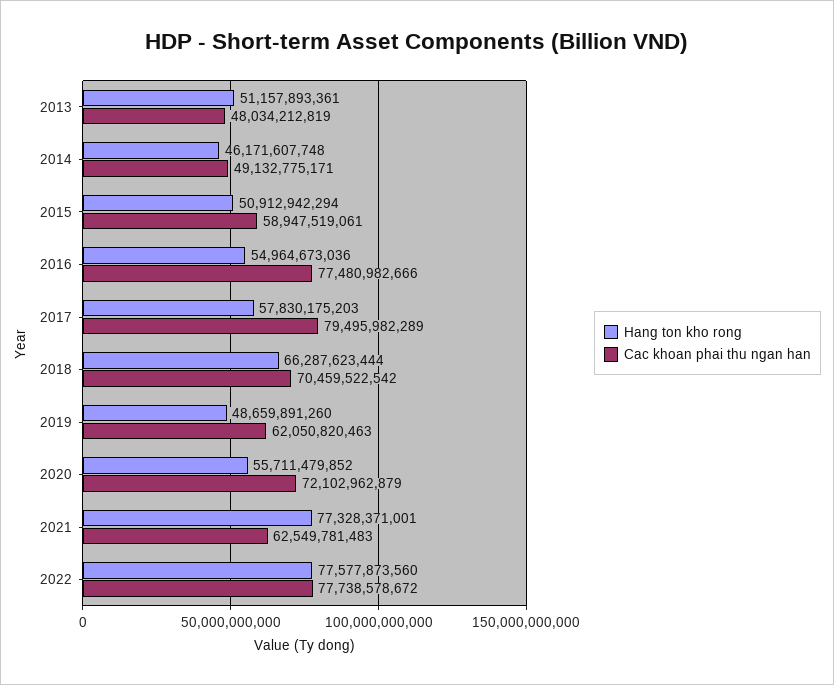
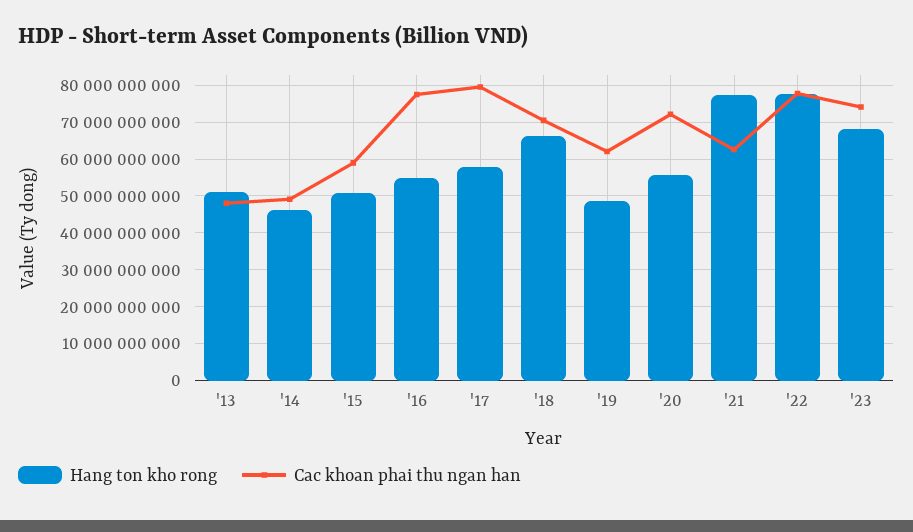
Hang ton kho rong, '23: none -> 68000000000
Cac khoan phai thu ngan han, '23: none -> 74000000000

